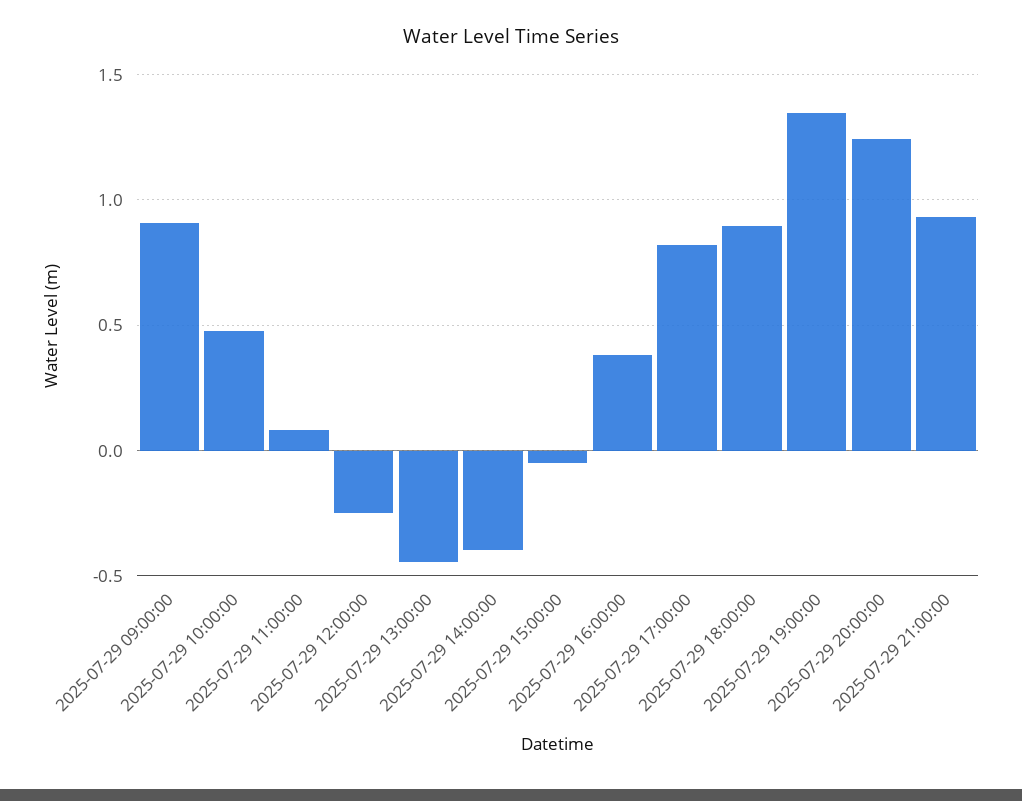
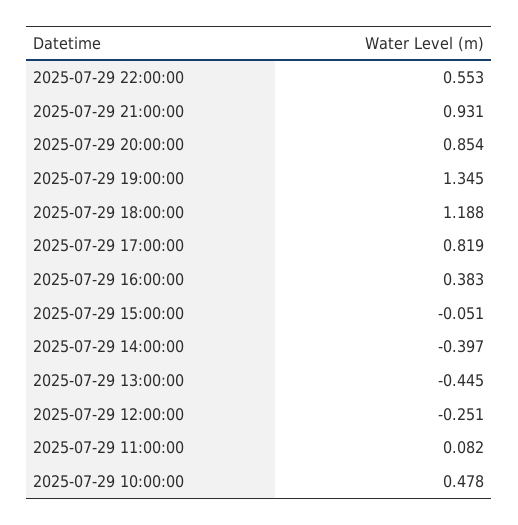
2025-07-29 09:00:00: 0.9 -> none
2025-07-29 18:00:00: 0.9 -> 1.188
2025-07-29 20:00:00: 1.25 -> 0.854
2025-07-29 22:00:00: none -> 0.553

